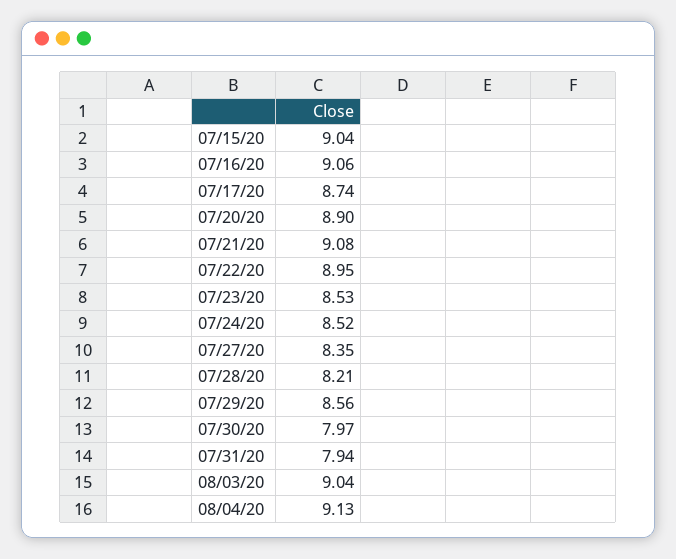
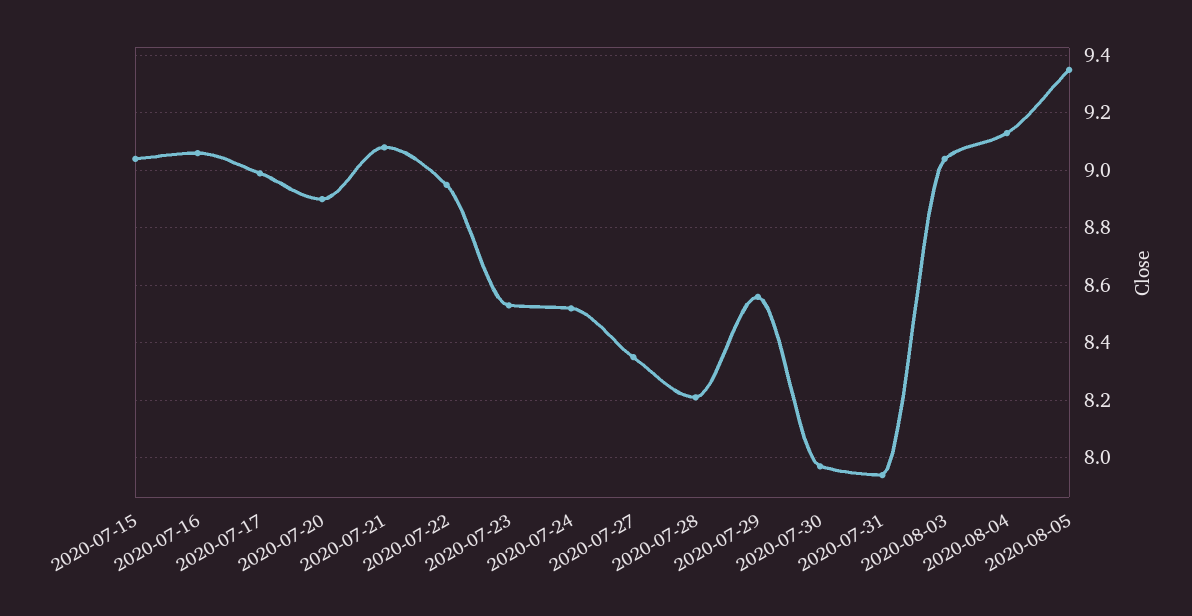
07/17/20: 8.74 -> 9
2020-08-05: none -> 9.35

